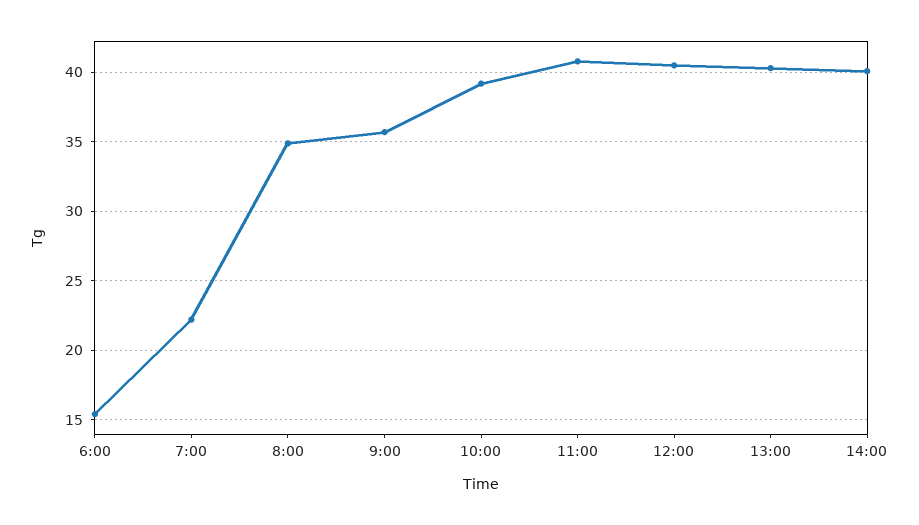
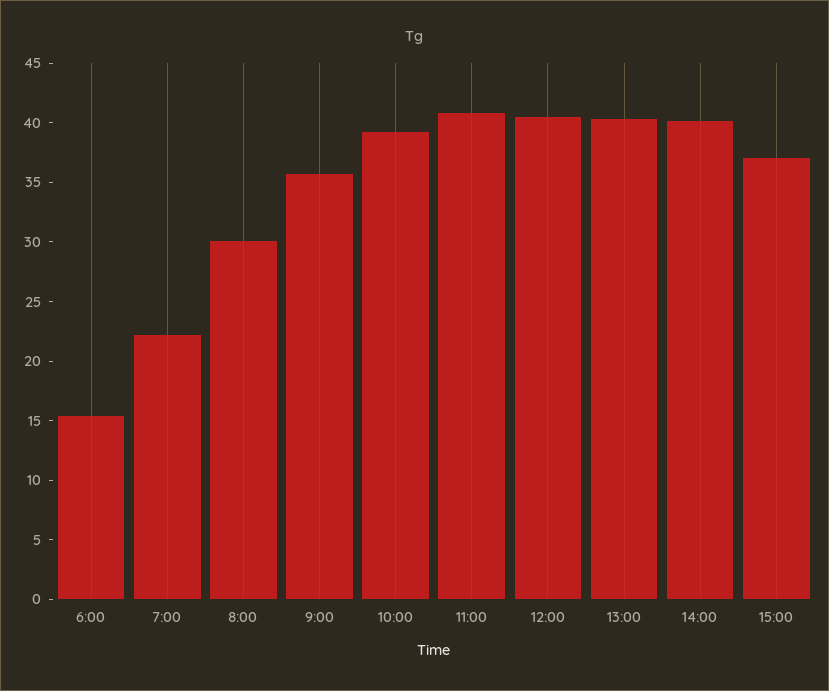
8:00: 35 -> 30
15:00: none -> 37

